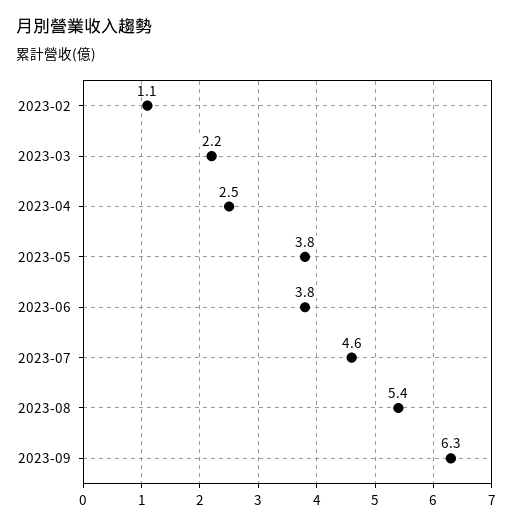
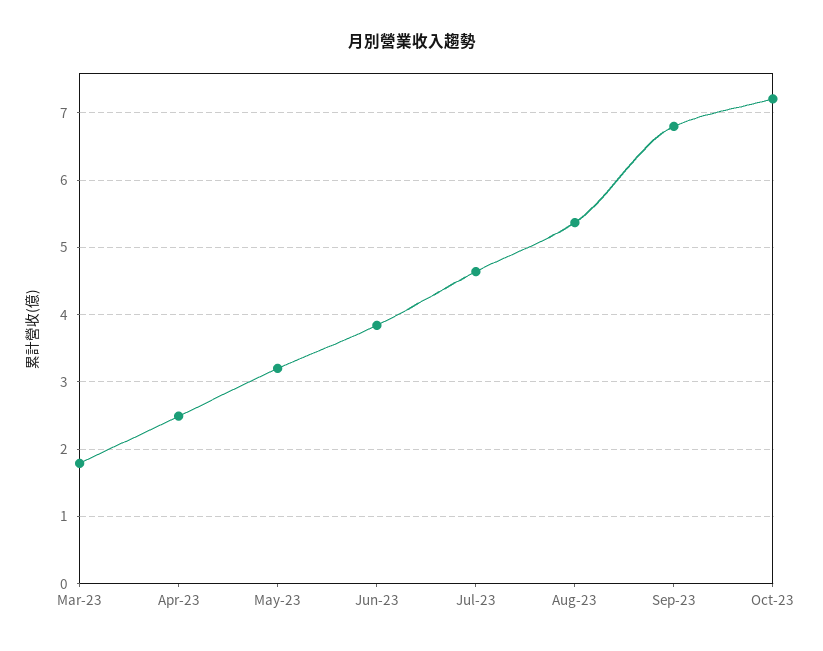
2023-02: 1.1 -> none
2023-03: 2.2 -> 1.8
2023-05: 3.8 -> 3.2
2023-09: 6.3 -> 6.8
Oct-23: none -> 7.2

